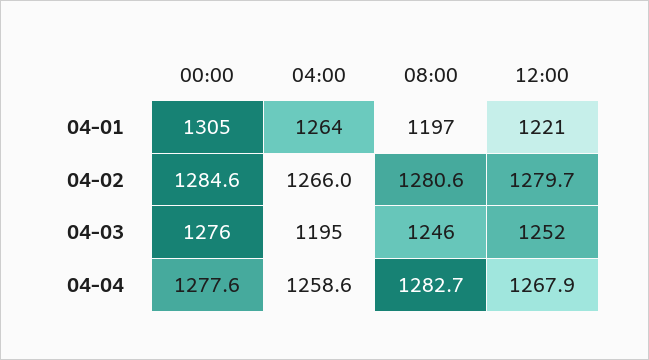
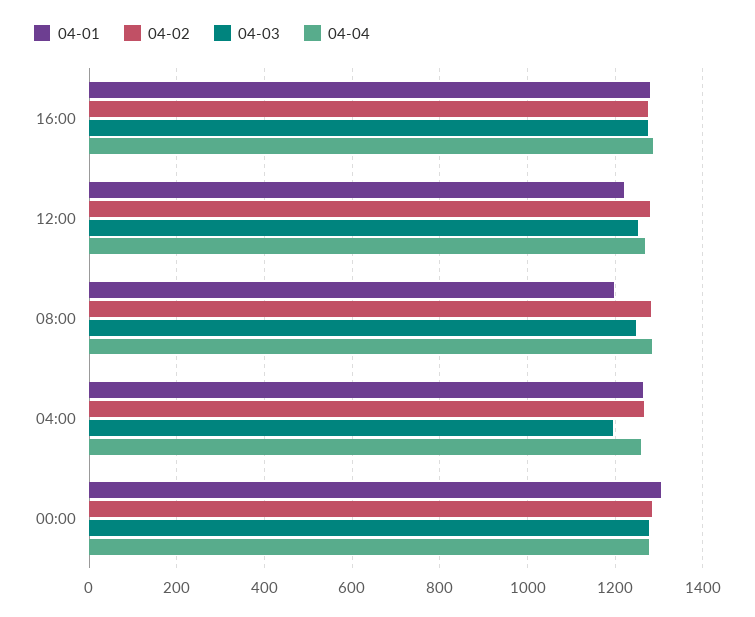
04-01, 16:00: none -> 1280
04-02, 16:00: none -> 1280
04-03, 16:00: none -> 1280
04-04, 16:00: none -> 1280

